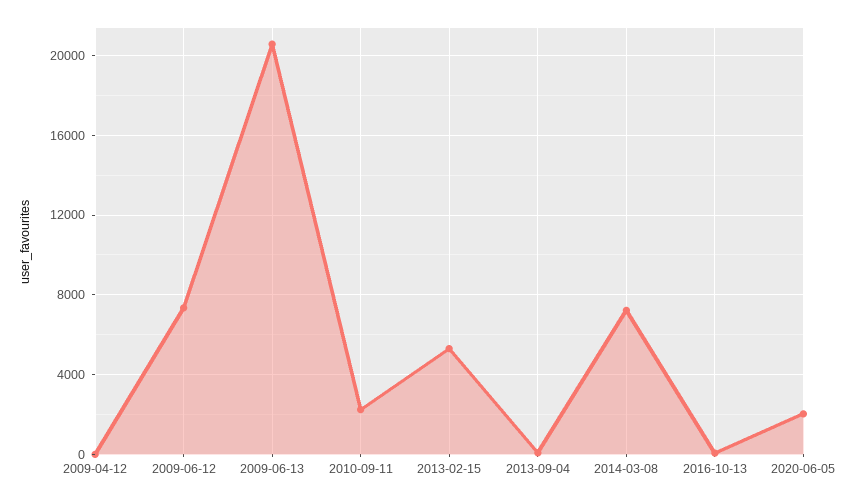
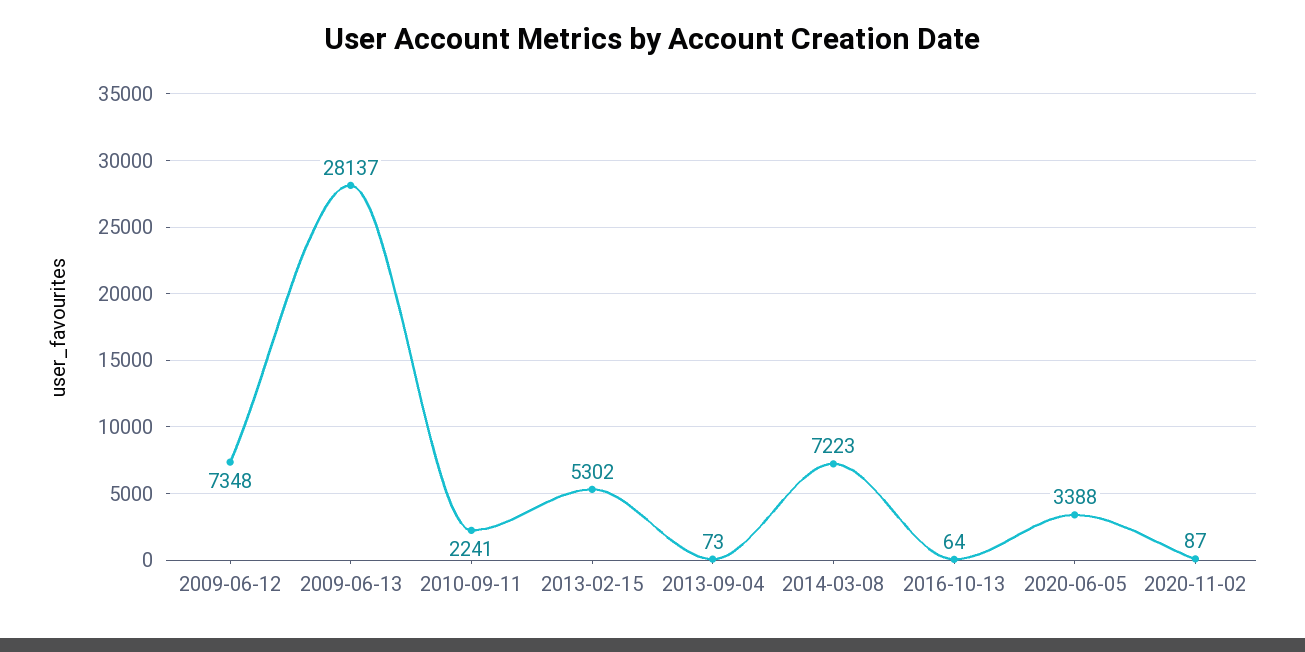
2009-04-12: 0 -> none
2009-06-13: 20500 -> 28137
2020-06-05: 2000 -> 3388
2020-11-02: none -> 87

